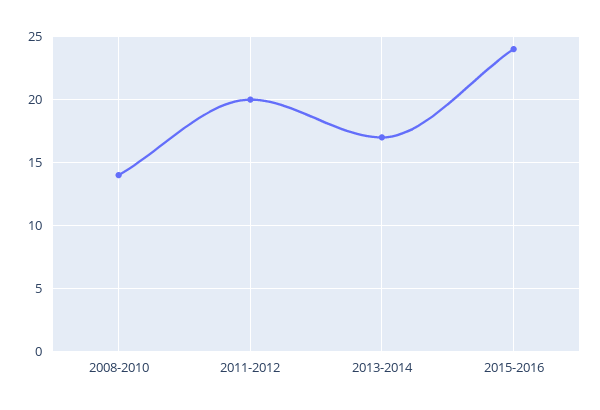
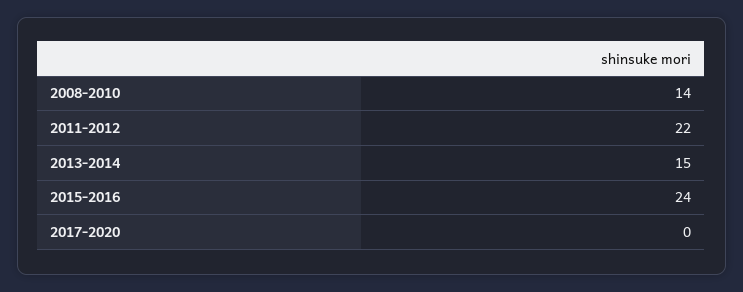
2011-2012: 20 -> 22
2013-2014: 17 -> 15
2017-2020: none -> 0

